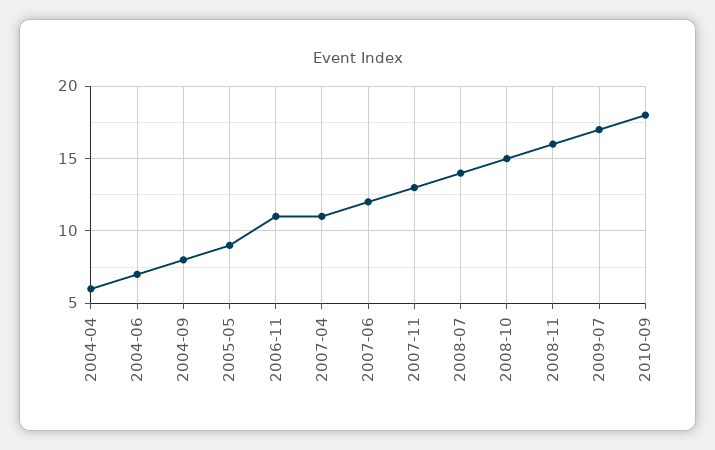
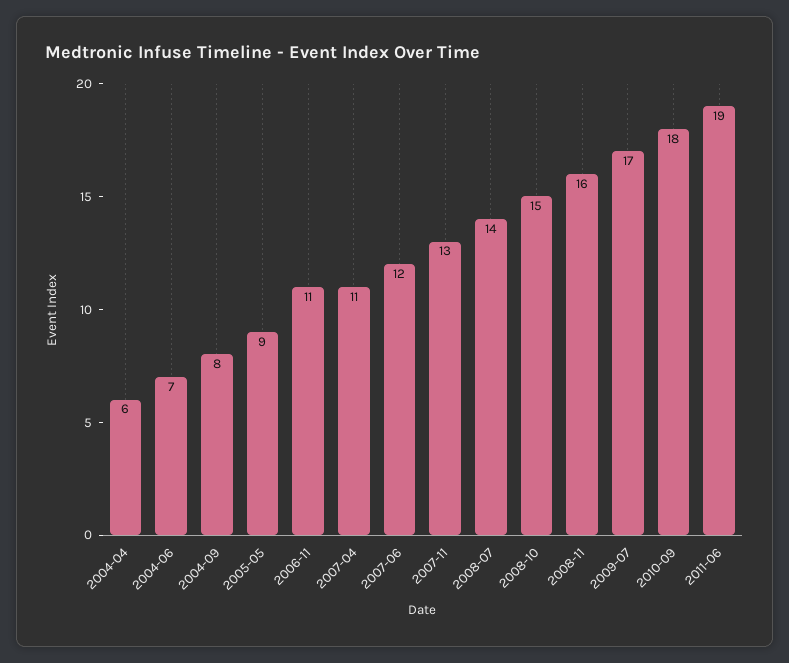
2011-06: none -> 19

